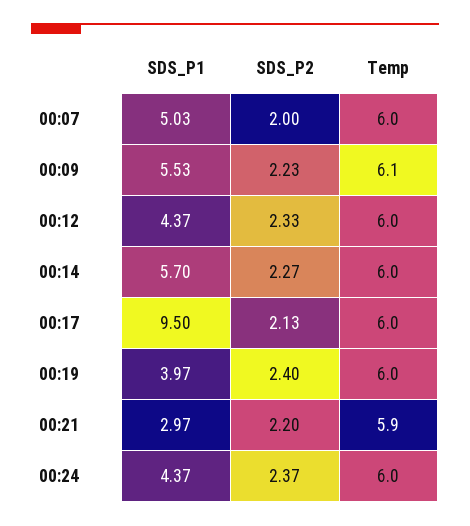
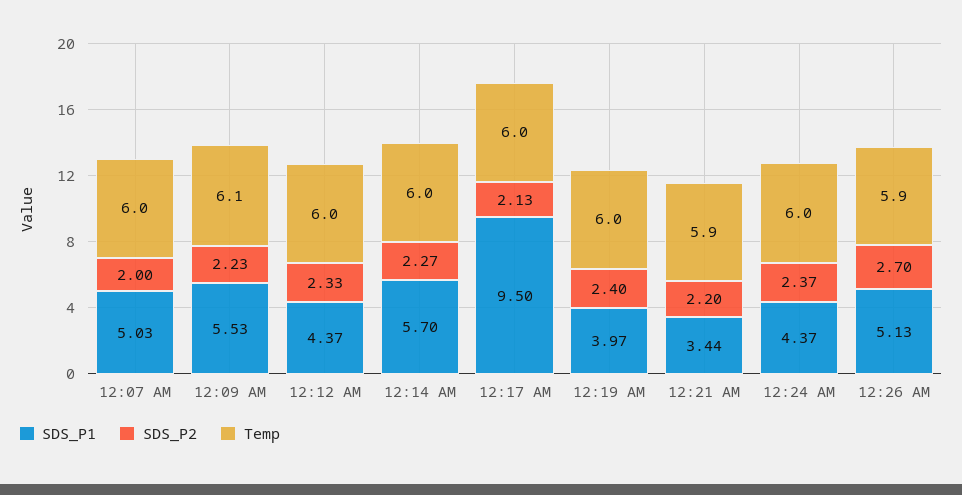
SDS_P1, 00:21: 2.97 -> 3.44
SDS_P1, 12:26 AM: none -> 5.13
SDS_P2, 12:26 AM: none -> 2.7
Temp, 12:26 AM: none -> 5.9

